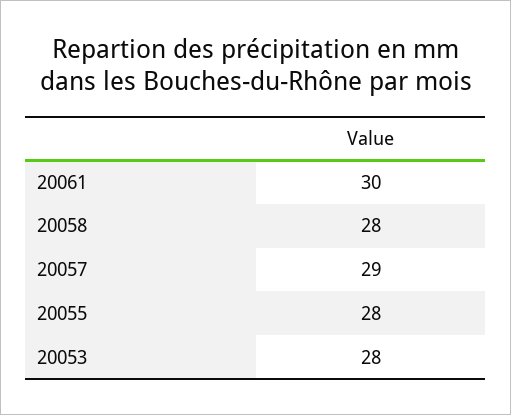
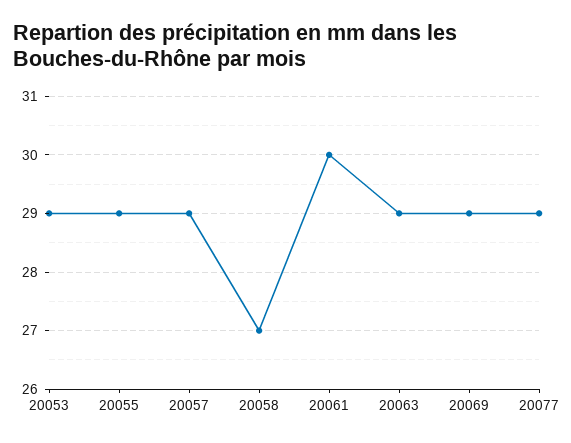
20058: 28 -> 27
20055: 28 -> 29
20053: 28 -> 29
20063: none -> 29
20069: none -> 29
20077: none -> 29

